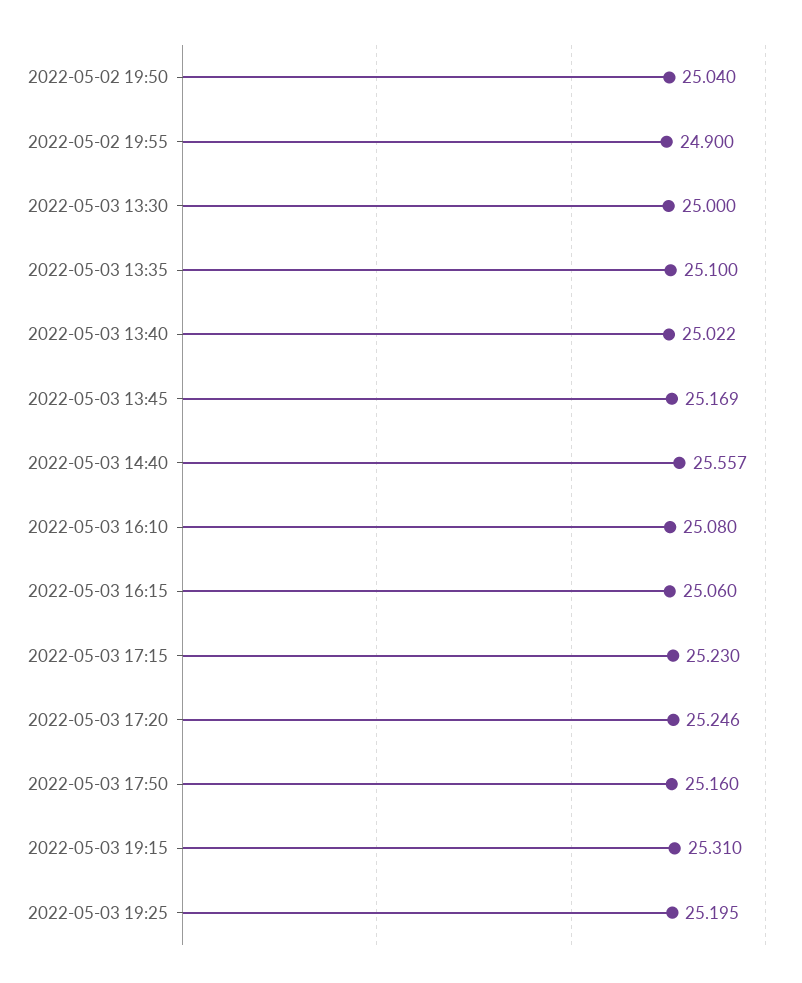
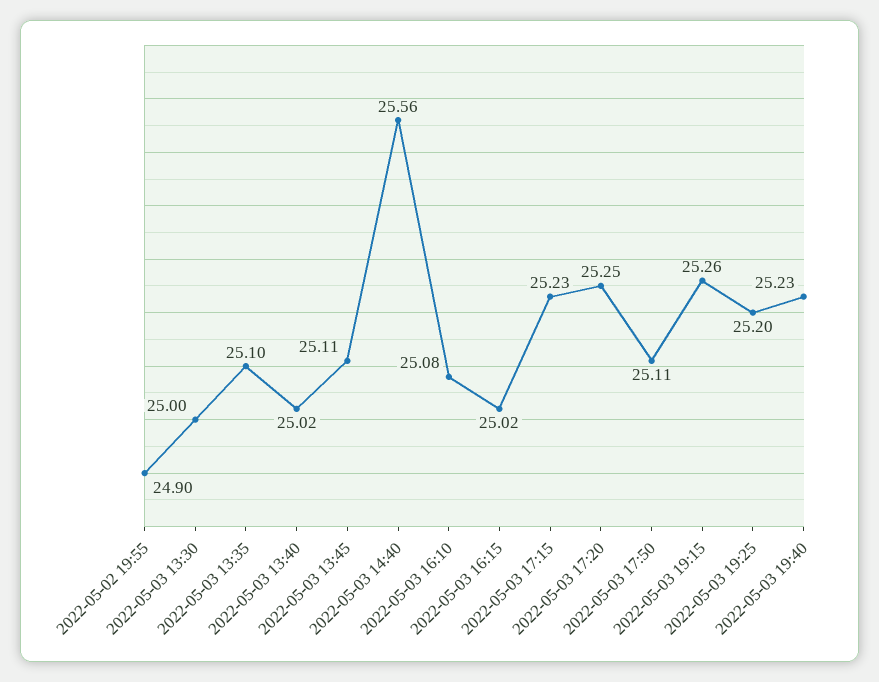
2022-05-02 19:50: 25.04 -> none
2022-05-03 13:45: 25.169 -> 25.11
2022-05-03 16:15: 25.06 -> 25.02
2022-05-03 17:50: 25.16 -> 25.11
2022-05-03 19:15: 25.31 -> 25.26
2022-05-03 19:40: none -> 25.23

